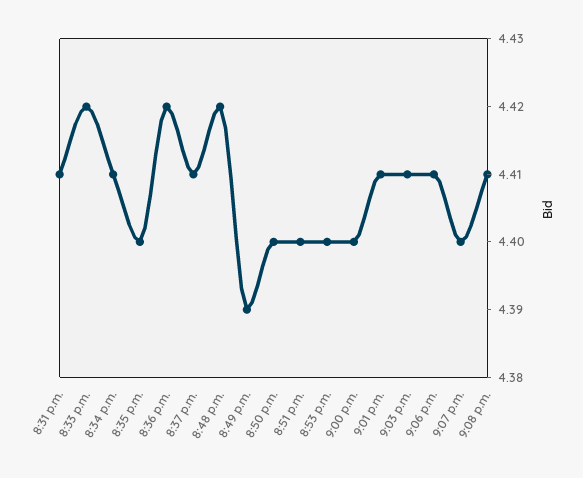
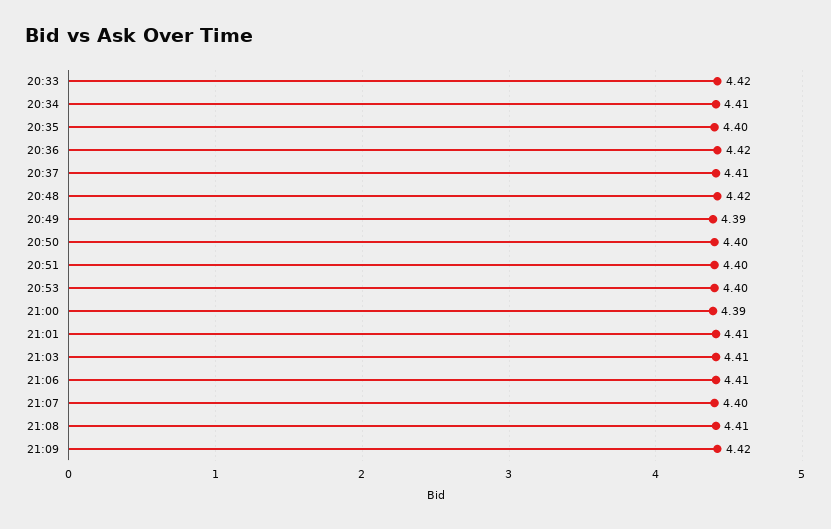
8:31 p.m.: 4.41 -> none
9:00 p.m.: 4.4 -> 4.39
21:09: none -> 4.42

